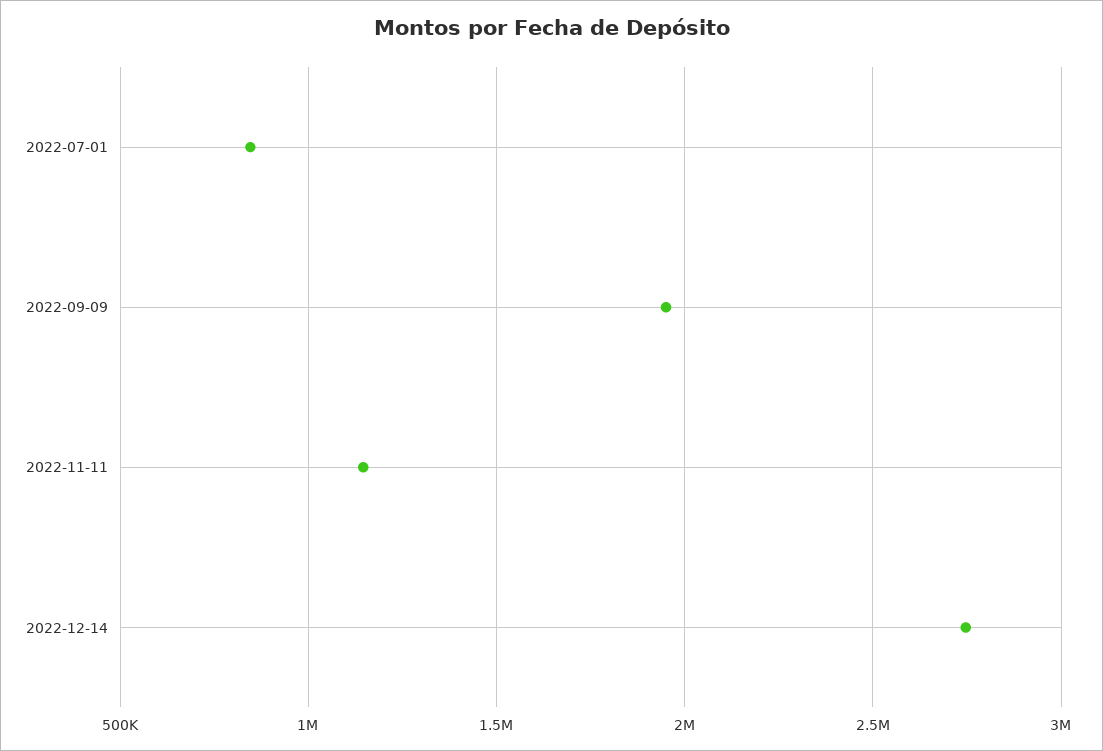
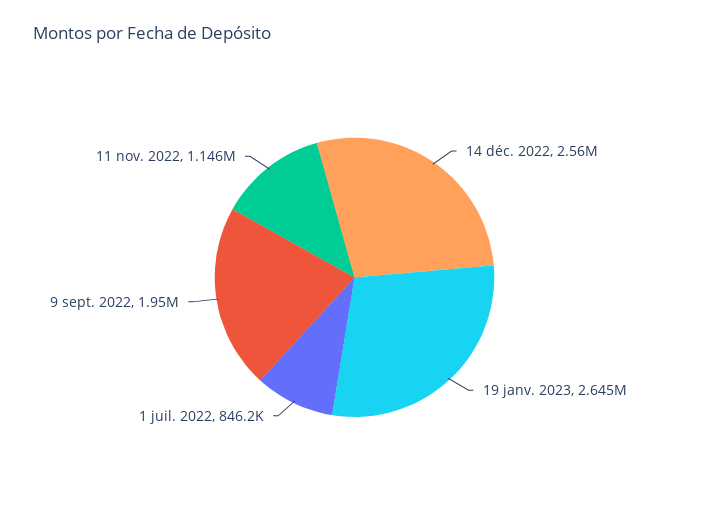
2022-12-14: 2750000 -> 2560000
19 janv. 2023: none -> 2645000

